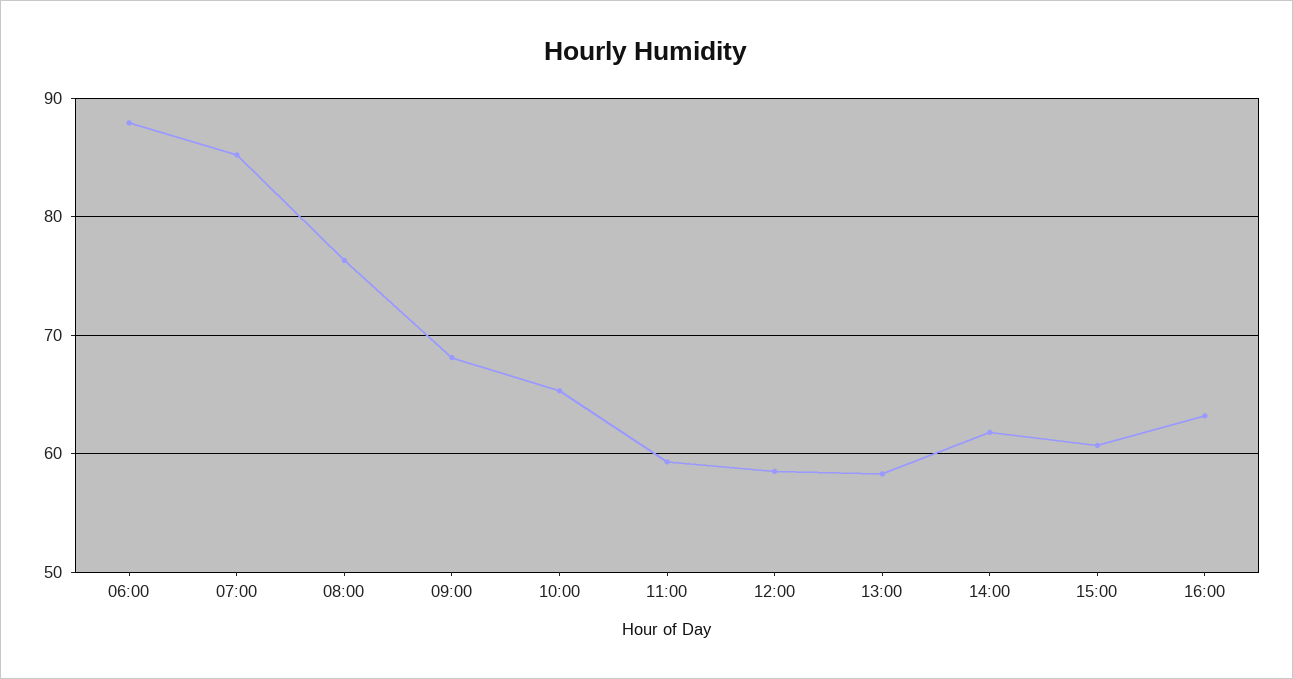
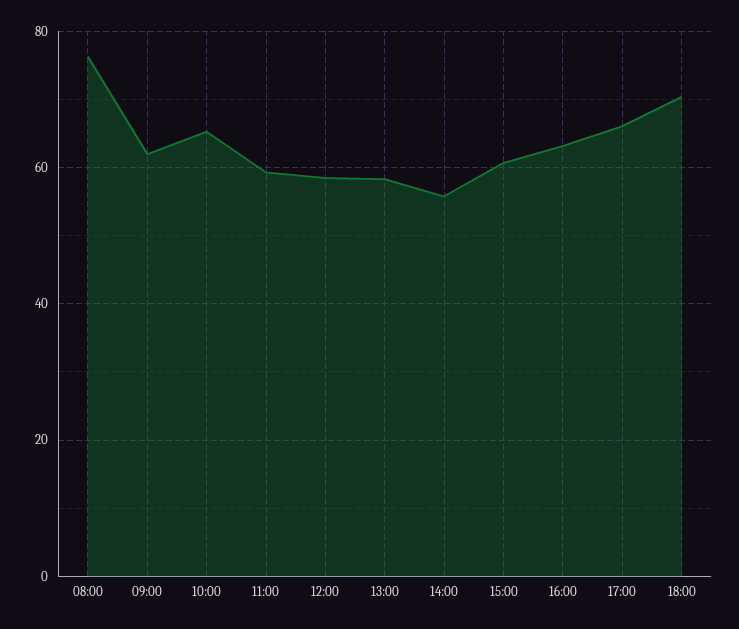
06:00: 88 -> none
07:00: 85 -> none
09:00: 68 -> 62
14:00: 62 -> 56
17:00: none -> 66
18:00: none -> 70

